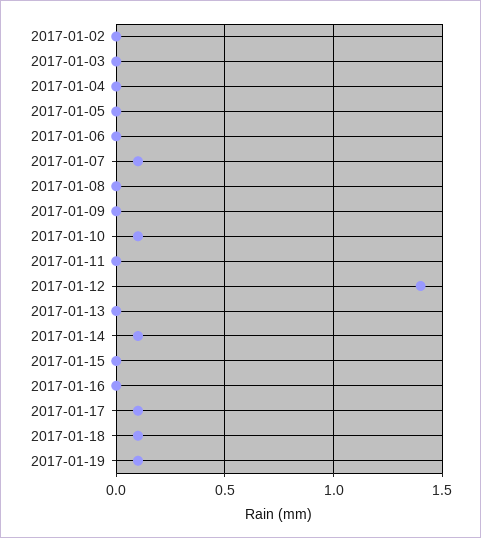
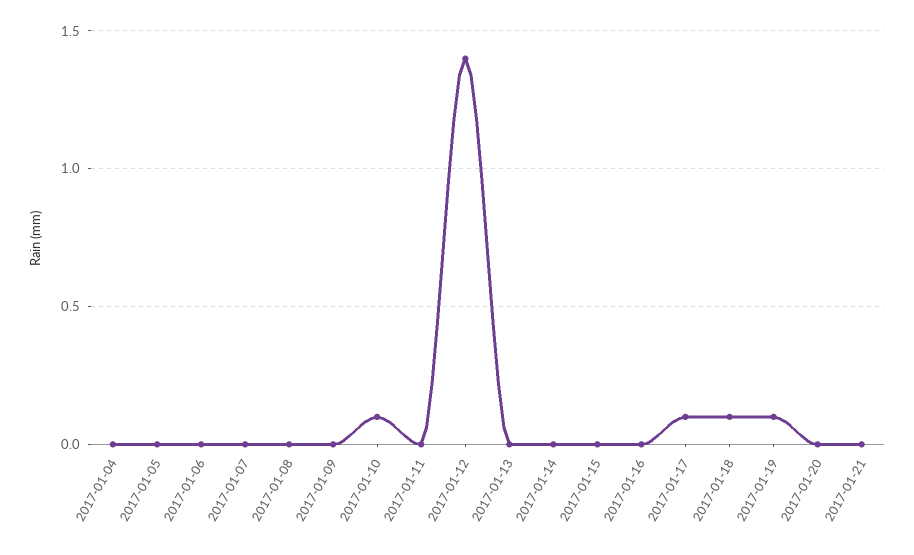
2017-01-02: 0 -> none
2017-01-03: 0 -> none
2017-01-07: 0.1 -> 0
2017-01-14: 0.1 -> 0
2017-01-20: none -> 0
2017-01-21: none -> 0

